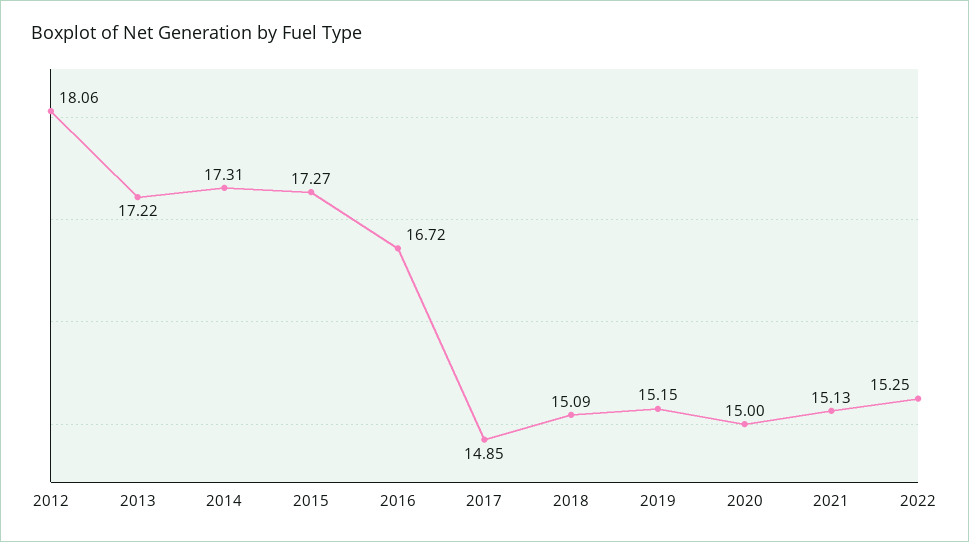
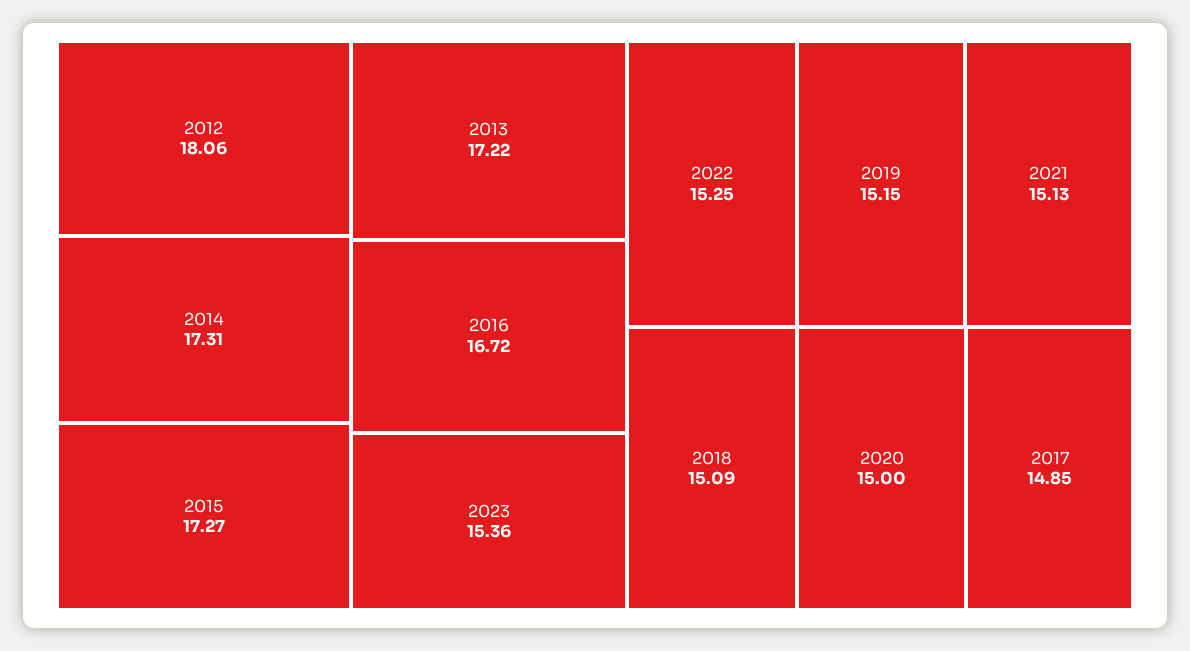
2023: none -> 15.36

